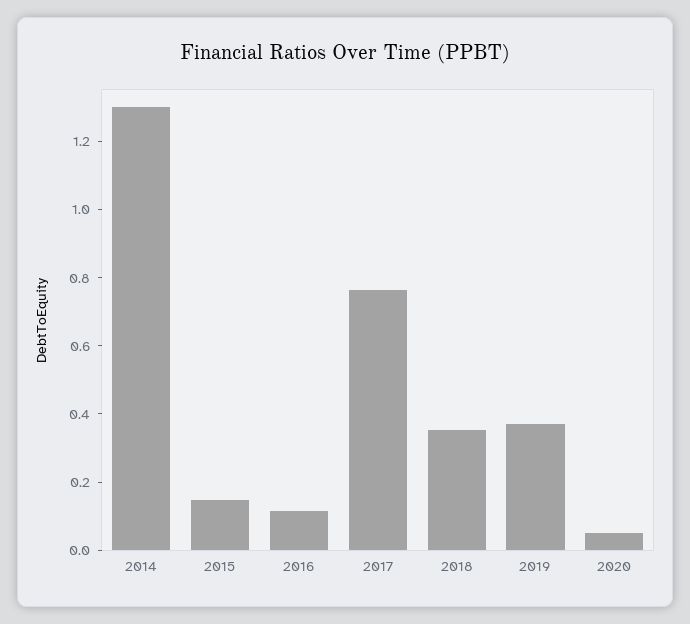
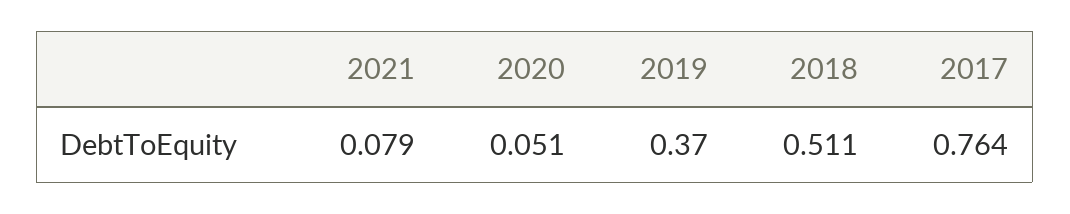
2014: 1.3 -> none
2015: 0.15 -> none
2016: 0.1 -> none
2018: 0.35 -> 0.511
2021: none -> 0.079

